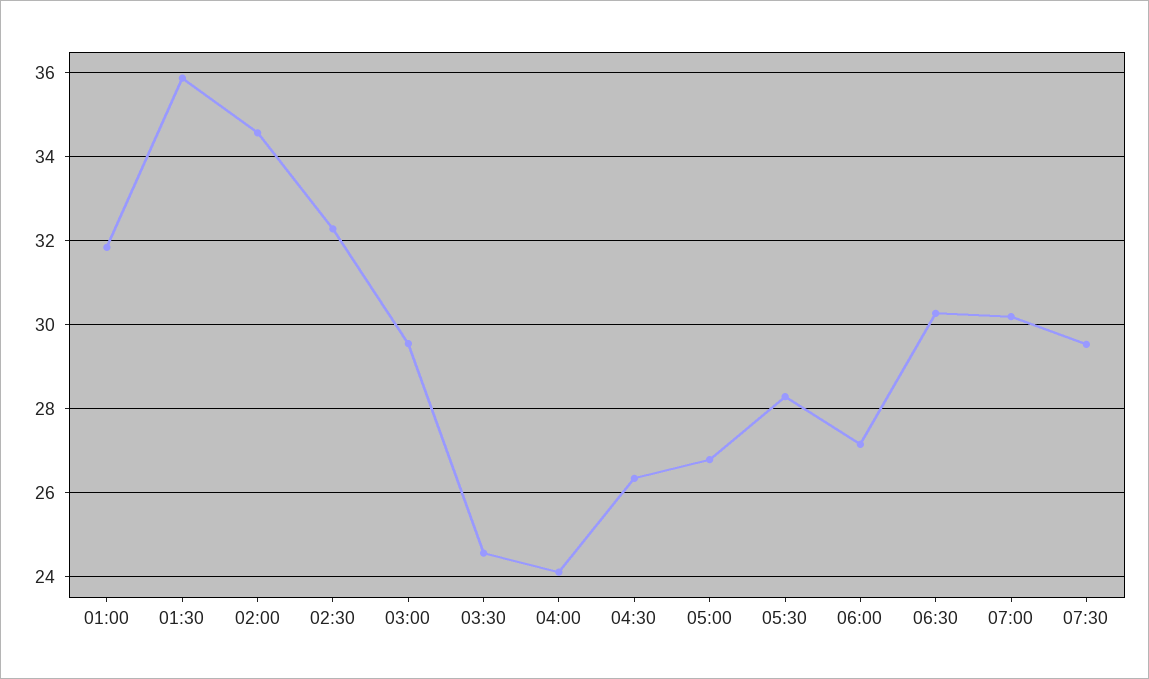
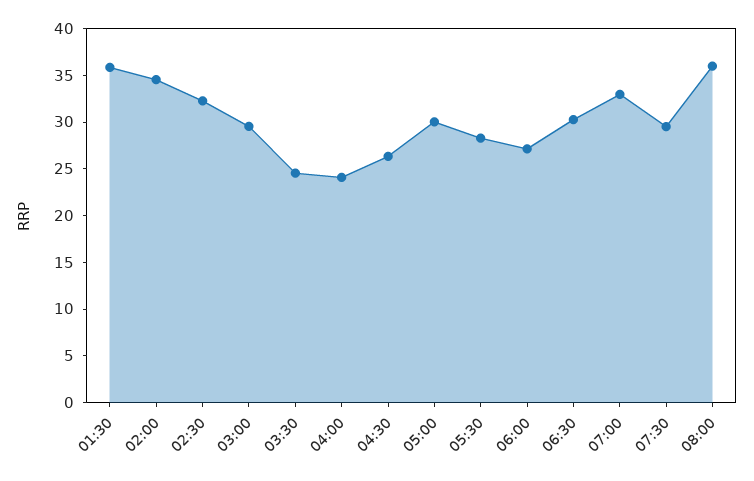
01:00: 31.8 -> none
05:00: 26.8 -> 30
07:00: 30.2 -> 33
08:00: none -> 36

